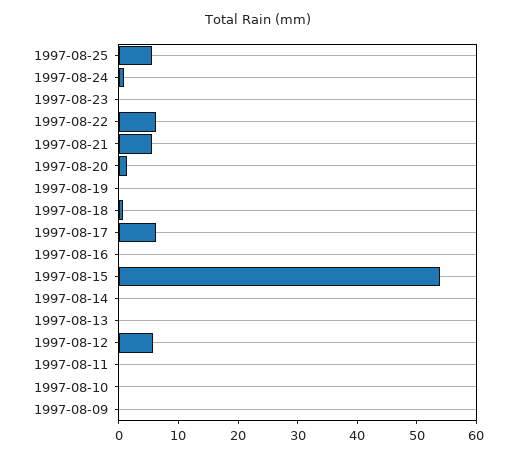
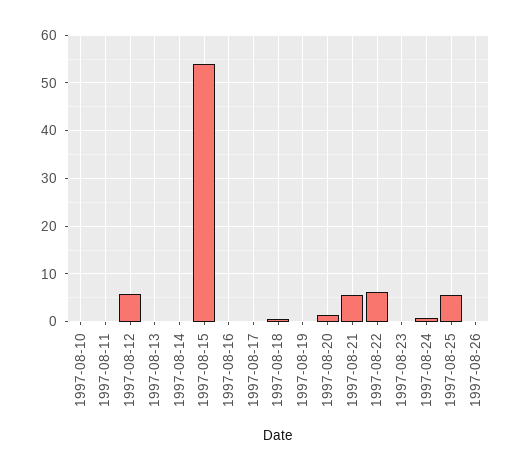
1997-08-17: 6 -> 0
1997-08-09: 0 -> none
1997-08-26: none -> 0

